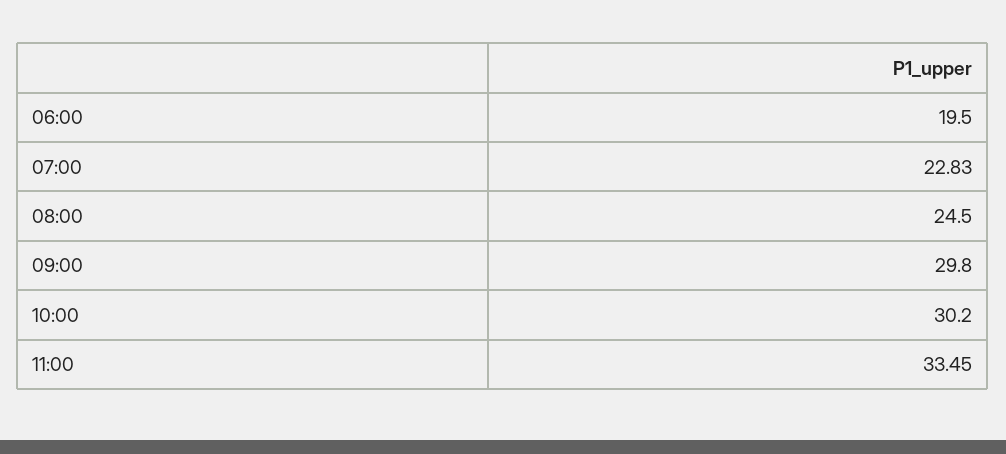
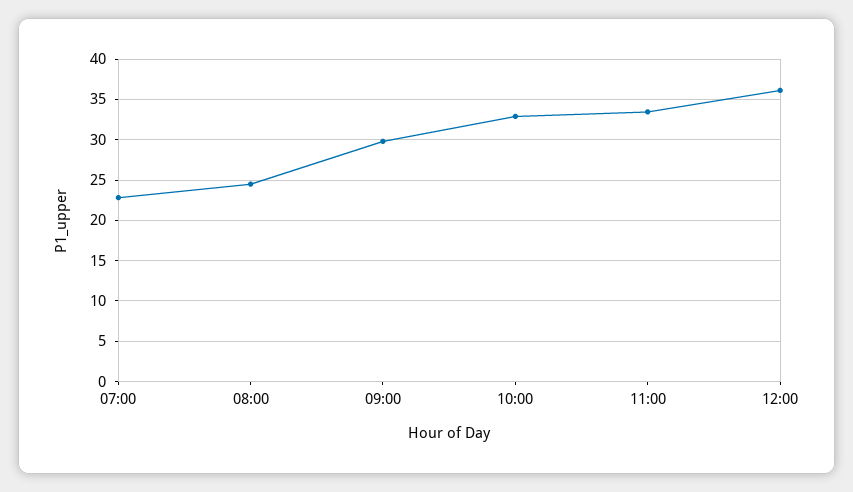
06:00: 19.5 -> none
10:00: 30.2 -> 33
12:00: none -> 36

